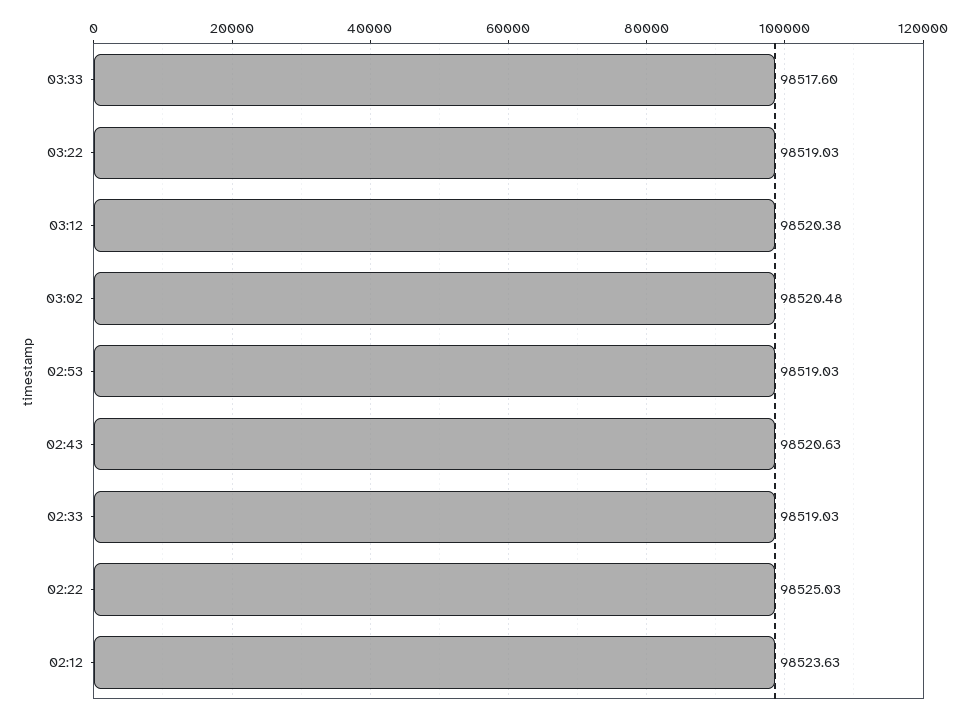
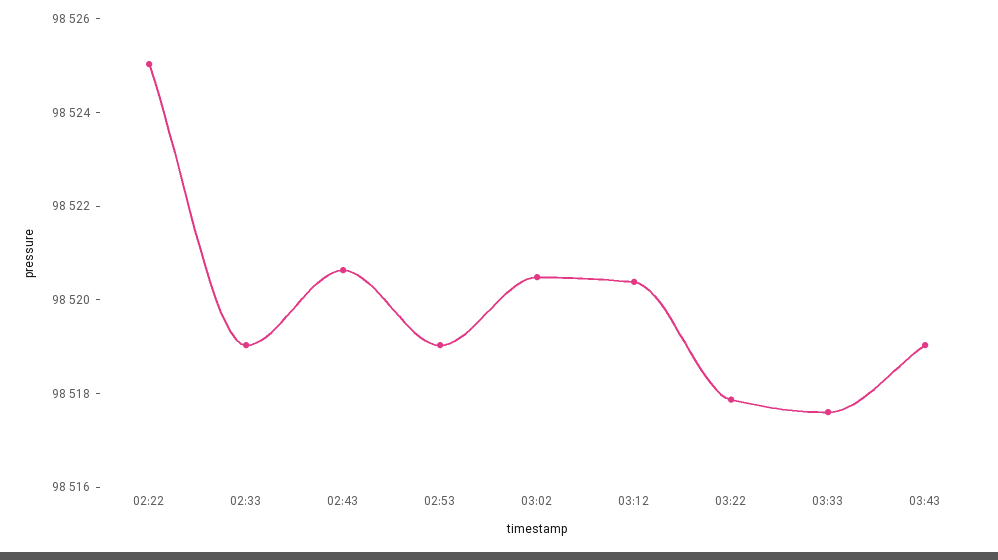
03:22: 98519.03 -> 98518
02:12: 98523.63 -> none
03:43: none -> 98519

